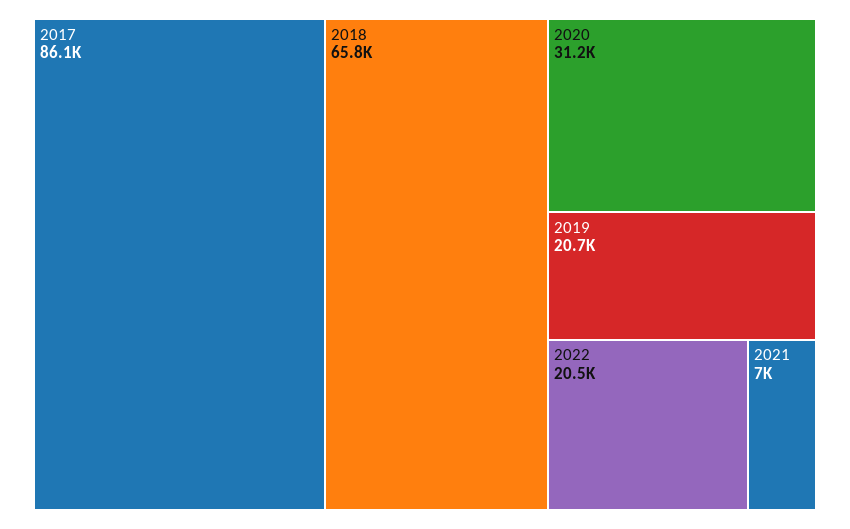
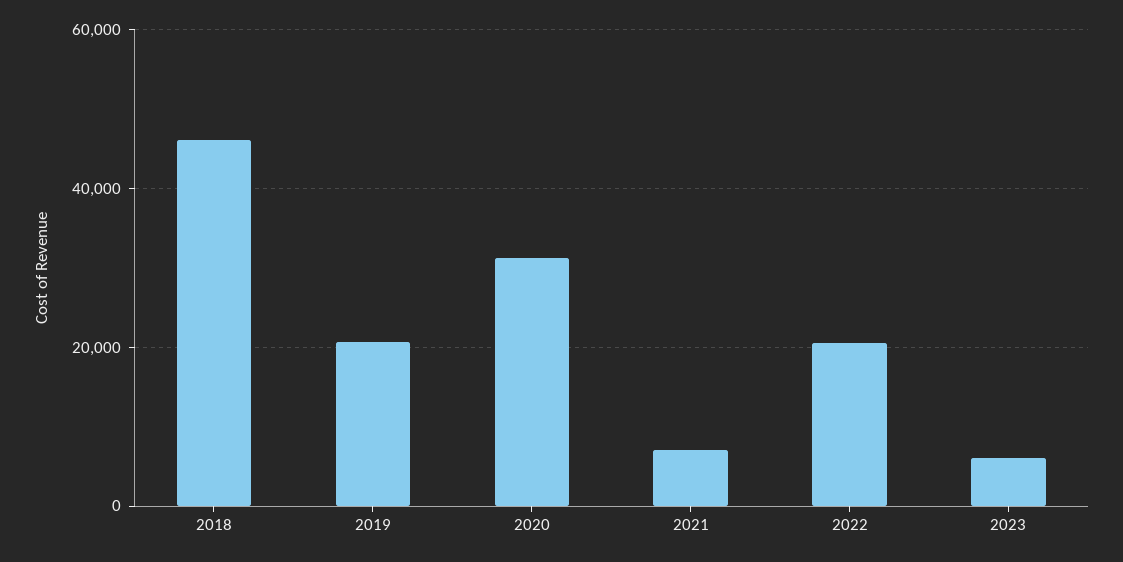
2017: 86100 -> none
2018: 65800 -> 46000
2023: none -> 6000

